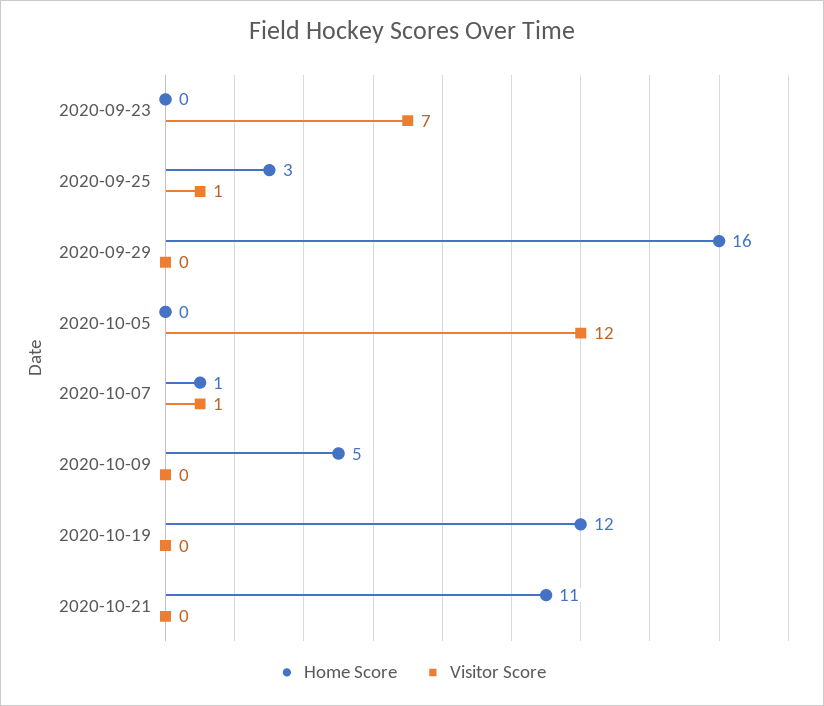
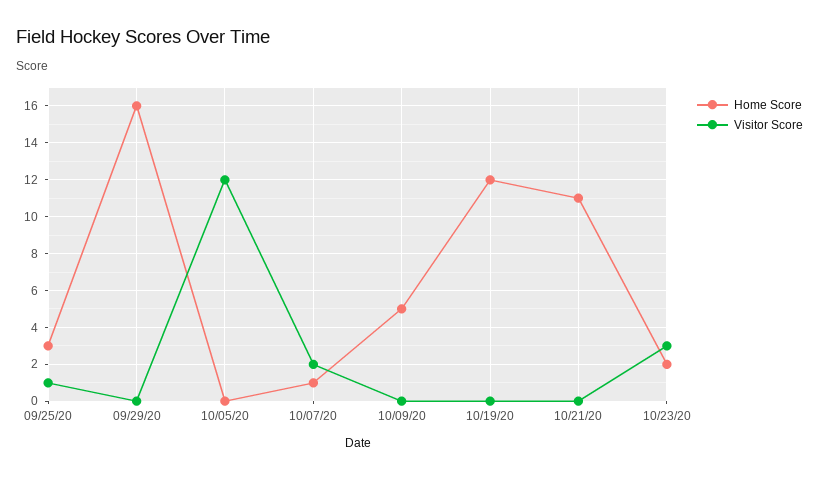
Home Score, 2020-09-23: 0 -> none
Visitor Score, 2020-09-23: 7 -> none
Visitor Score, 2020-10-07: 1 -> 2
Home Score, 10/23/20: none -> 2
Visitor Score, 10/23/20: none -> 3

